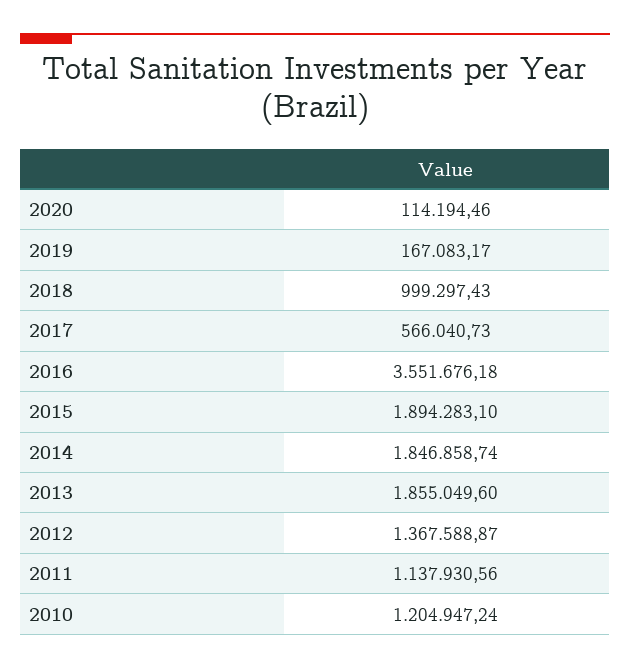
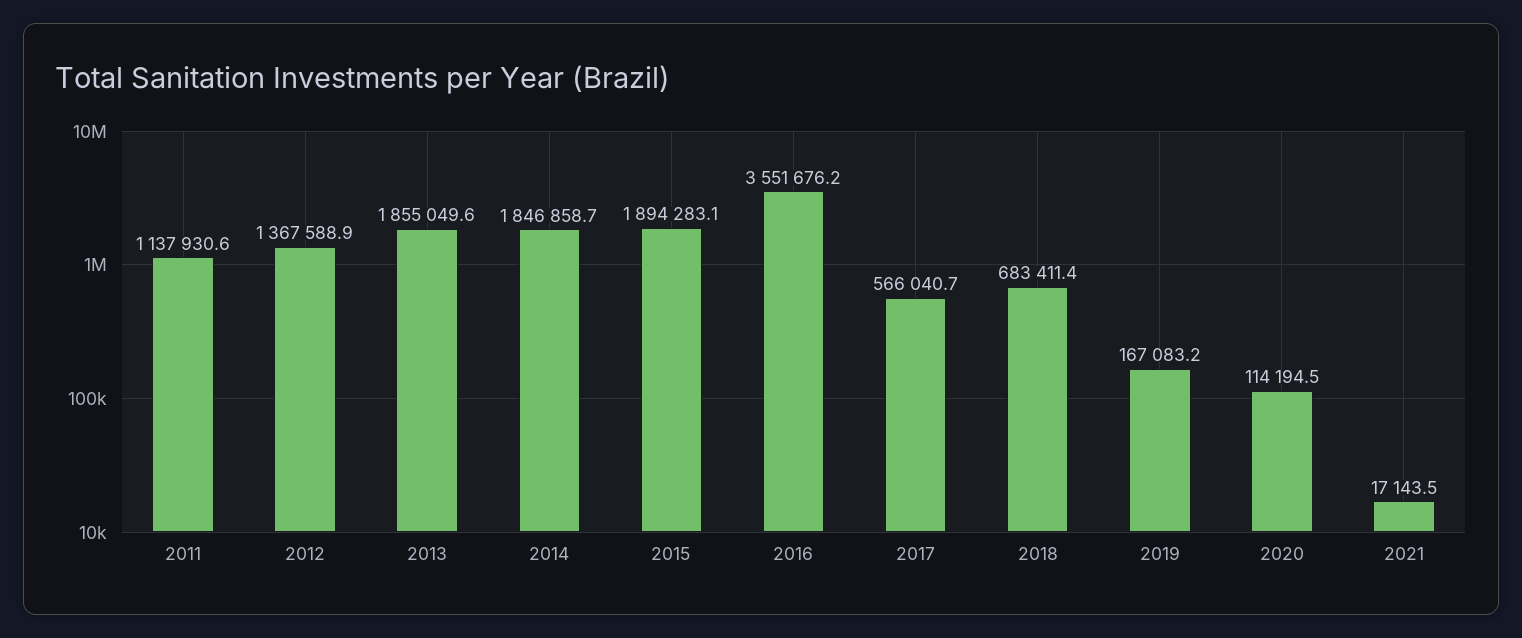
2018: 999297.43 -> 683411.4
2010: 1204947.24 -> none
2021: none -> 17143.5

